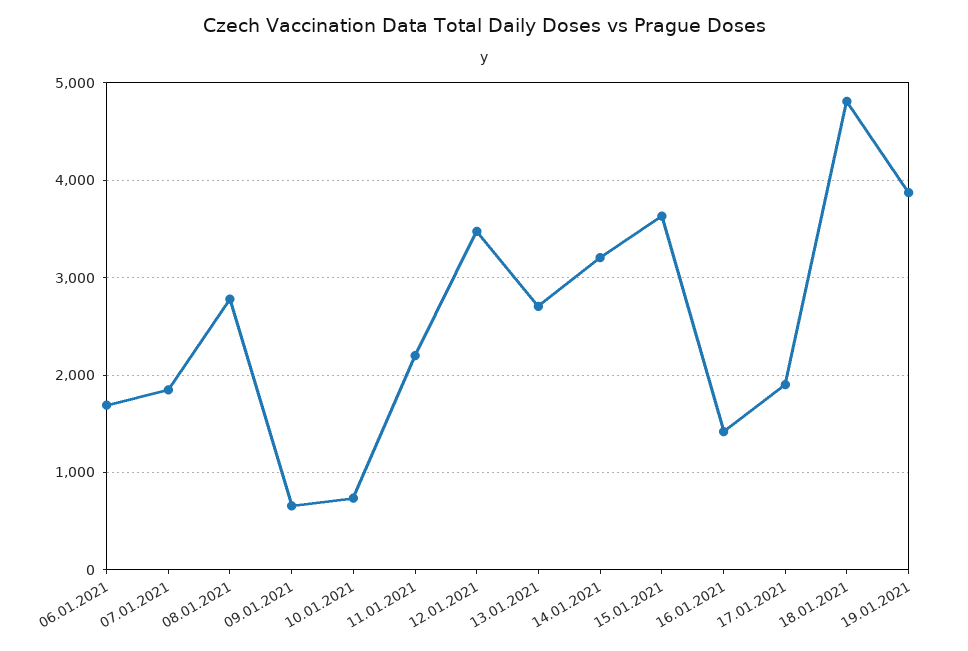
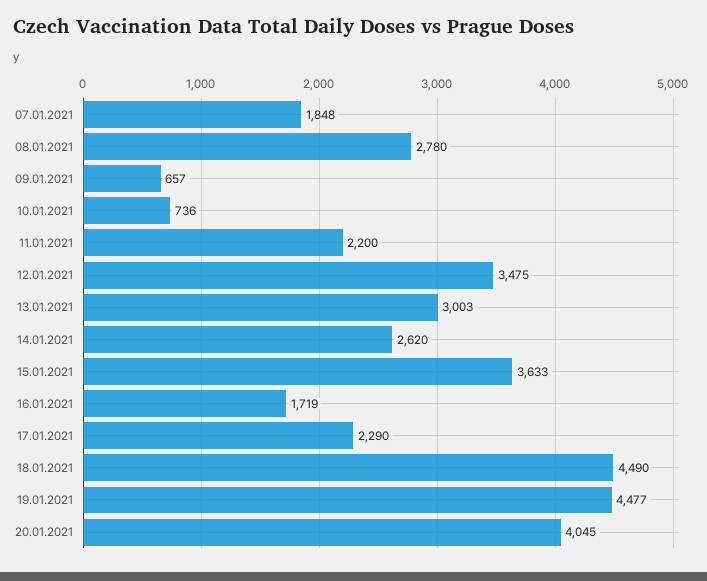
06.01.2021: 1700 -> none
13.01.2021: 2700 -> 3003
14.01.2021: 3200 -> 2620
16.01.2021: 1400 -> 1719
17.01.2021: 1900 -> 2290
18.01.2021: 4800 -> 4490
19.01.2021: 3900 -> 4477
20.01.2021: none -> 4045

